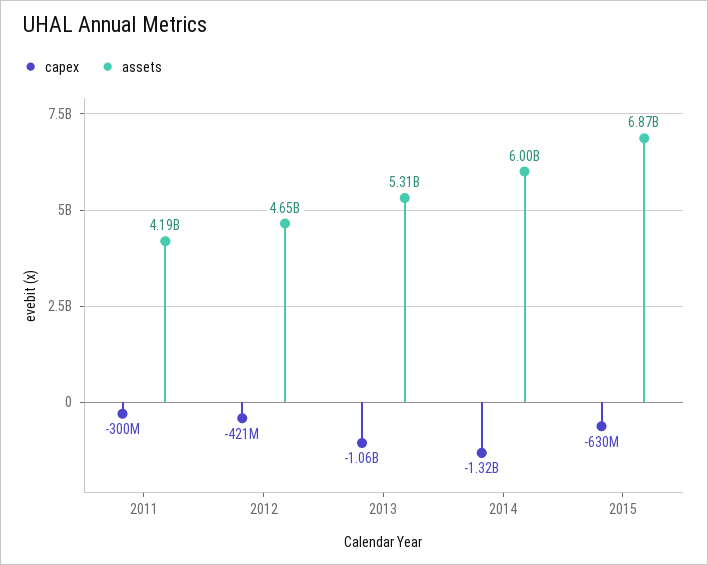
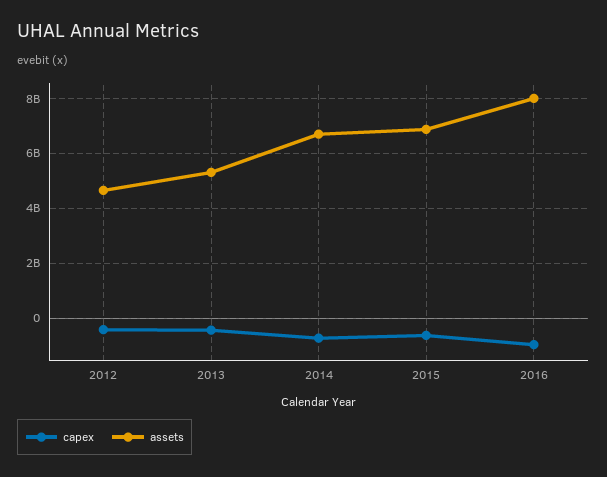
capex, 2011: -300000000 -> none
assets, 2011: 4190000000 -> none
capex, 2013: -1060000000 -> -500000000
capex, 2014: -1320000000 -> -750000000
assets, 2014: 6000000000 -> 6750000000
capex, 2016: none -> -1000000000
assets, 2016: none -> 8000000000

